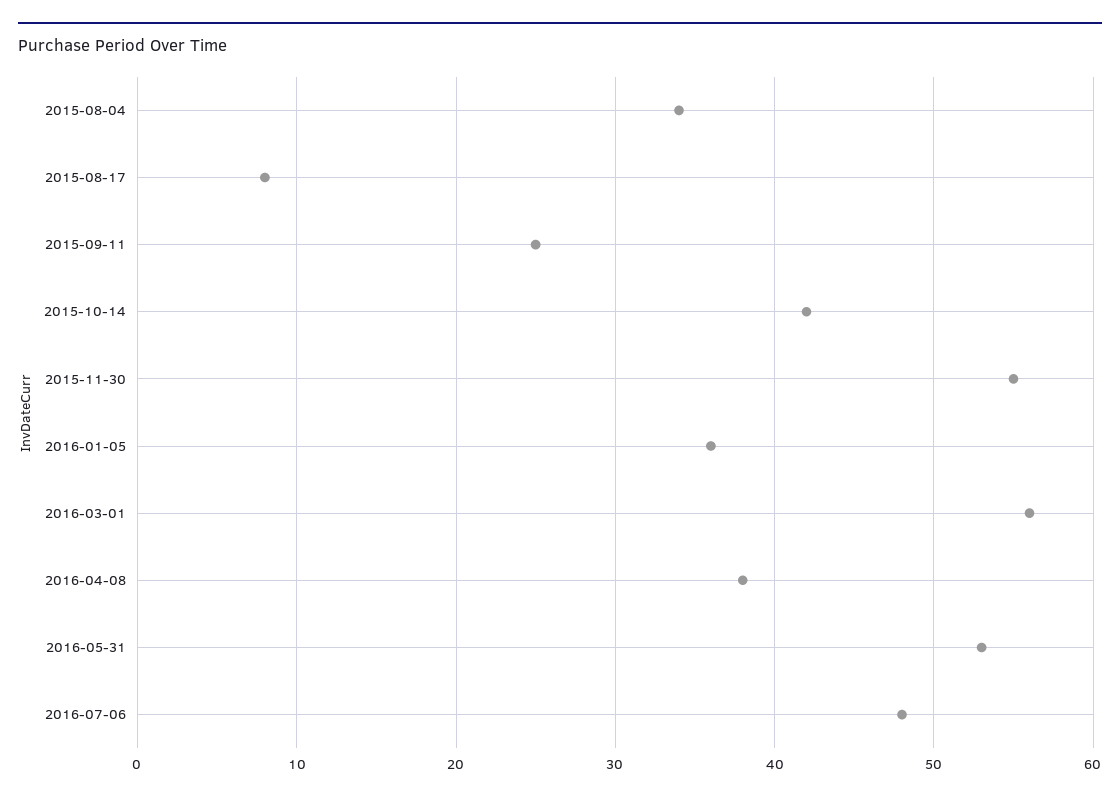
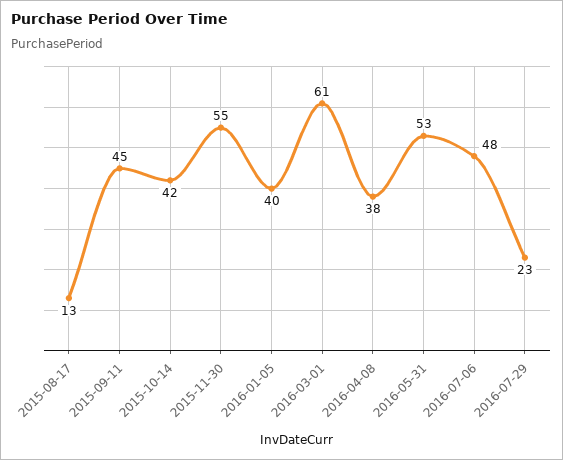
2015-08-04: 34 -> none
2015-08-17: 8 -> 13
2015-09-11: 25 -> 45
2016-01-05: 36 -> 40
2016-03-01: 56 -> 61
2016-07-29: none -> 23

